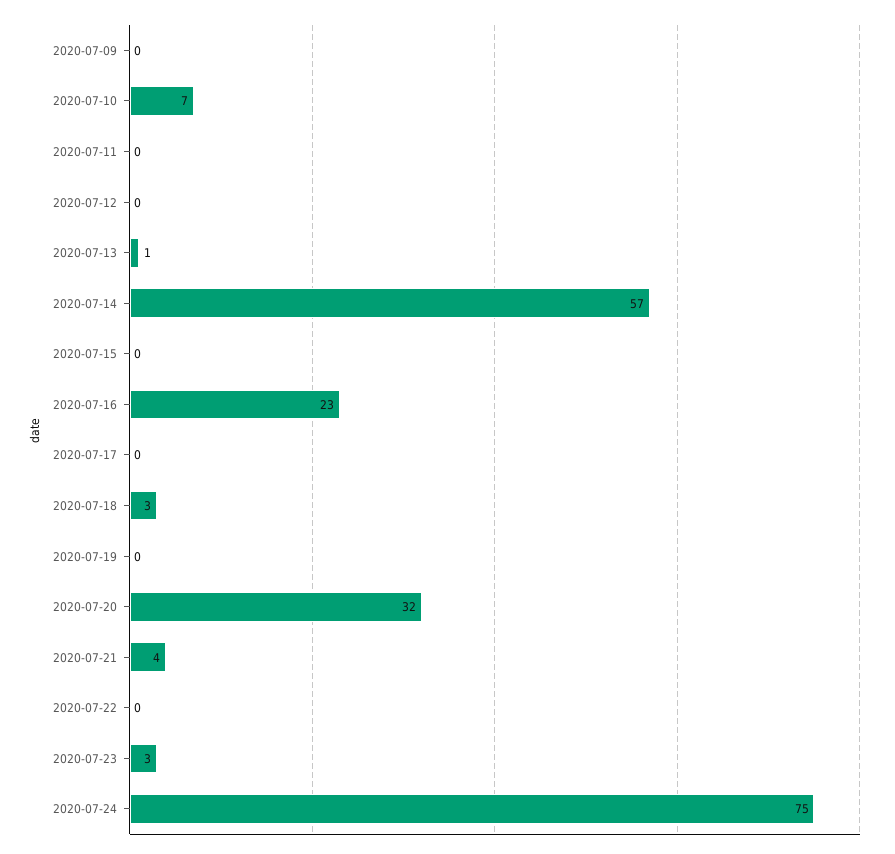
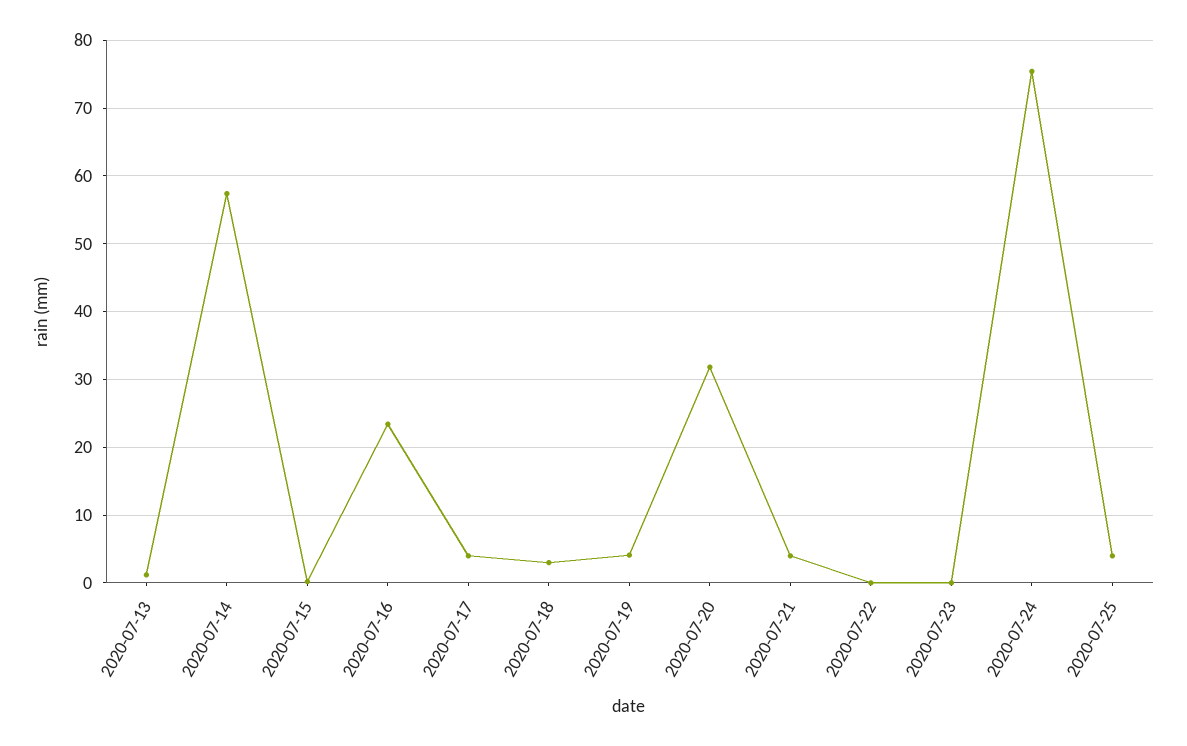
2020-07-09: 0 -> none
2020-07-10: 7 -> none
2020-07-11: 0 -> none
2020-07-12: 0 -> none
2020-07-17: 0 -> 4
2020-07-19: 0 -> 4
2020-07-23: 3 -> 0
2020-07-25: none -> 4

